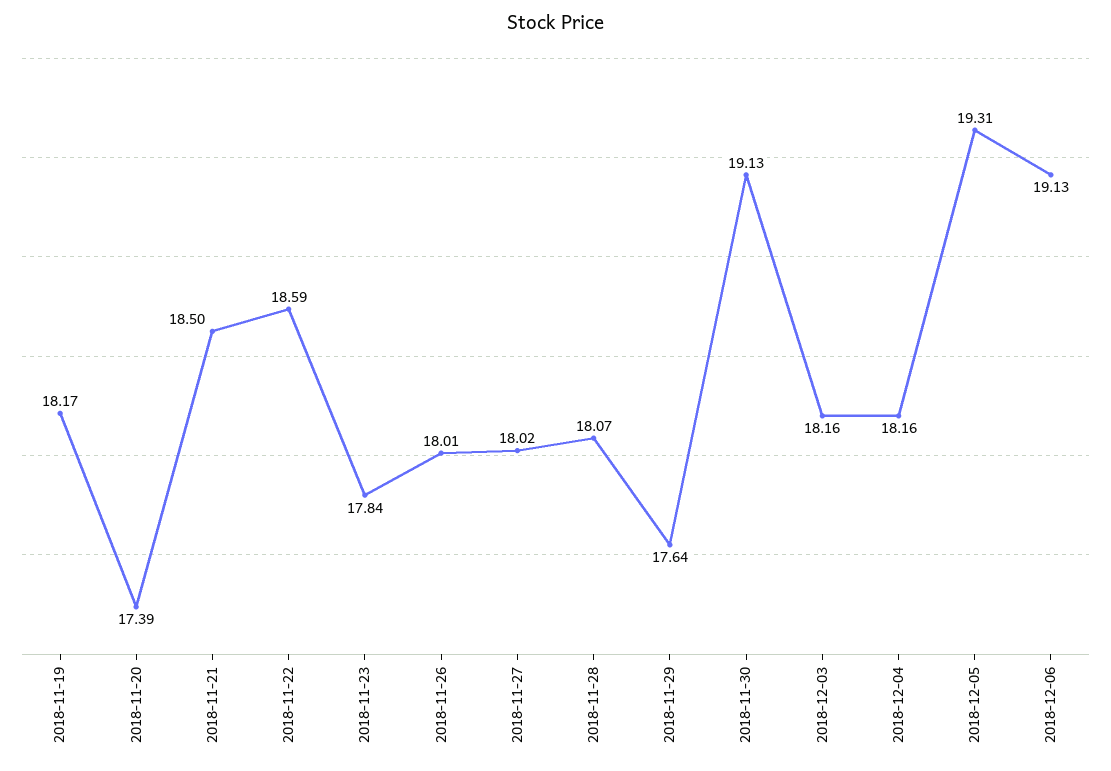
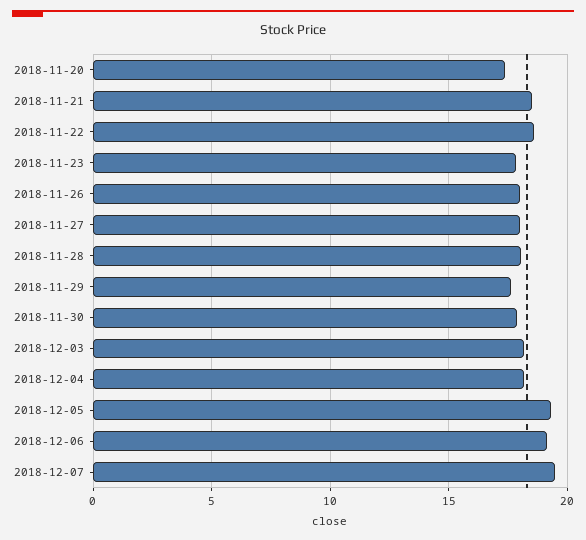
2018-11-19: 18.17 -> none
2018-11-30: 19.13 -> 18
2018-12-07: none -> 19.5

